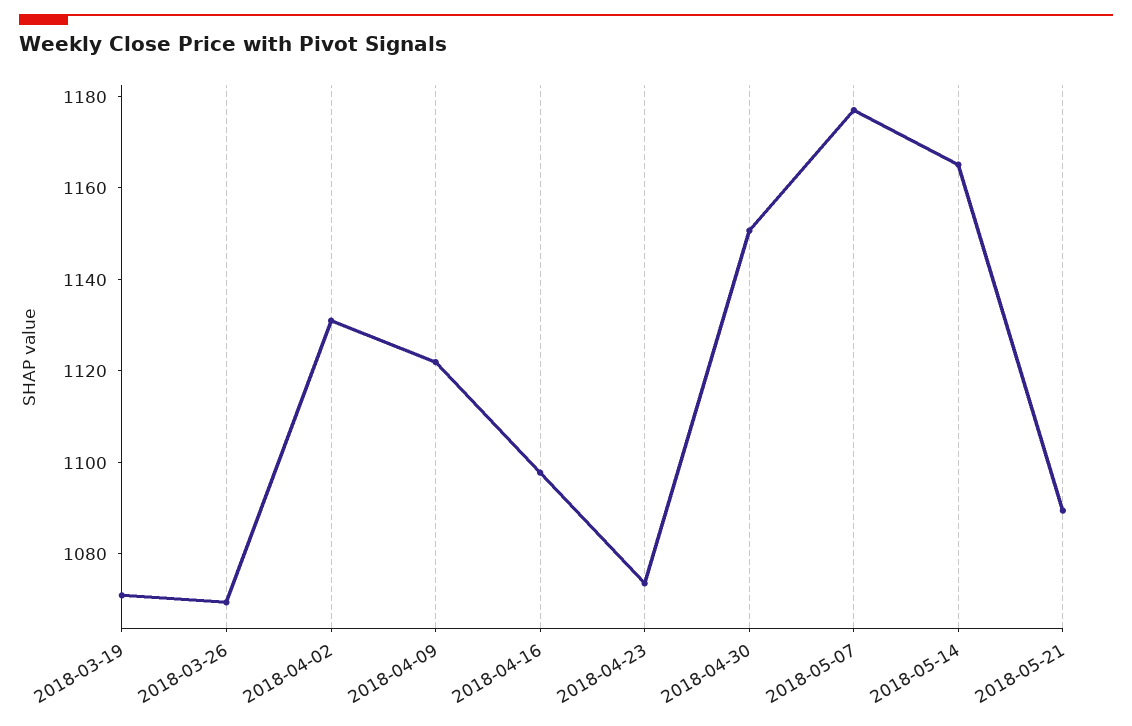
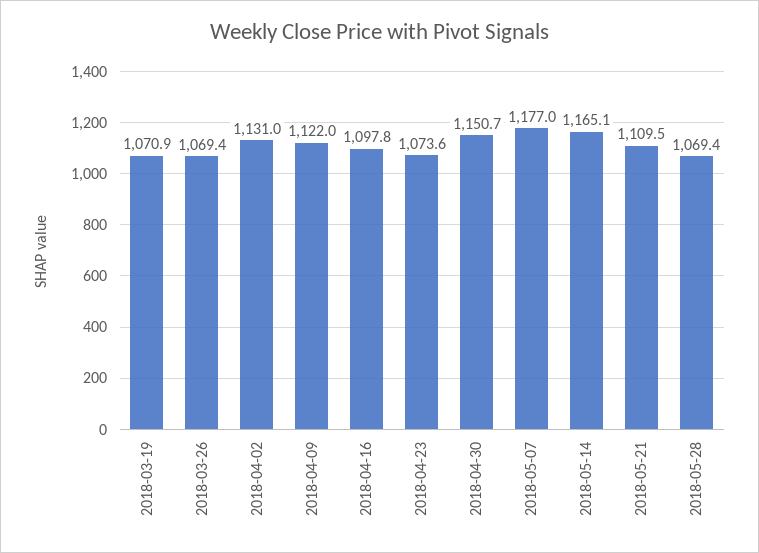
2018-05-21: 1090 -> 1109.5
2018-05-28: none -> 1069.4

